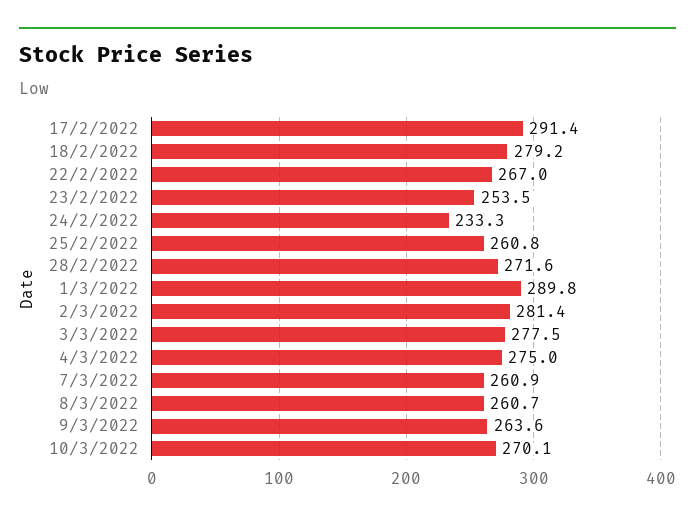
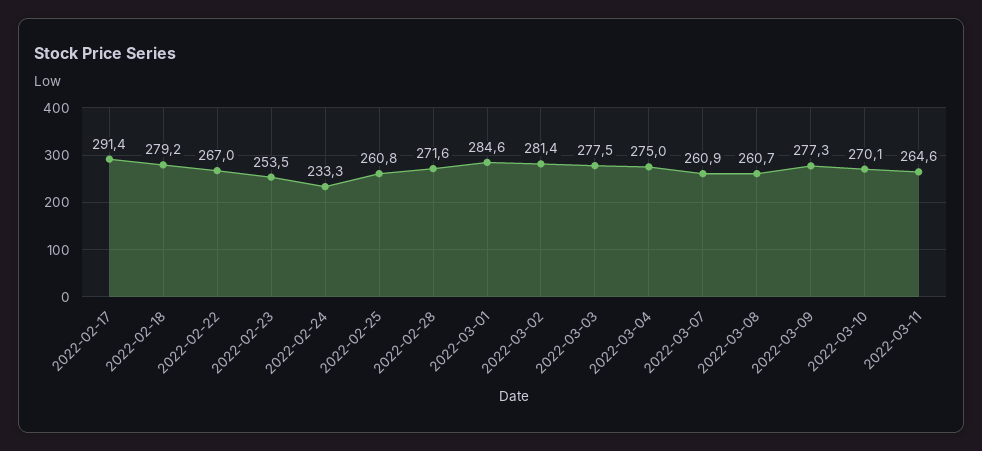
1/3/2022: 289.8 -> 284.6
9/3/2022: 263.6 -> 277.3
2022-03-11: none -> 264.6

